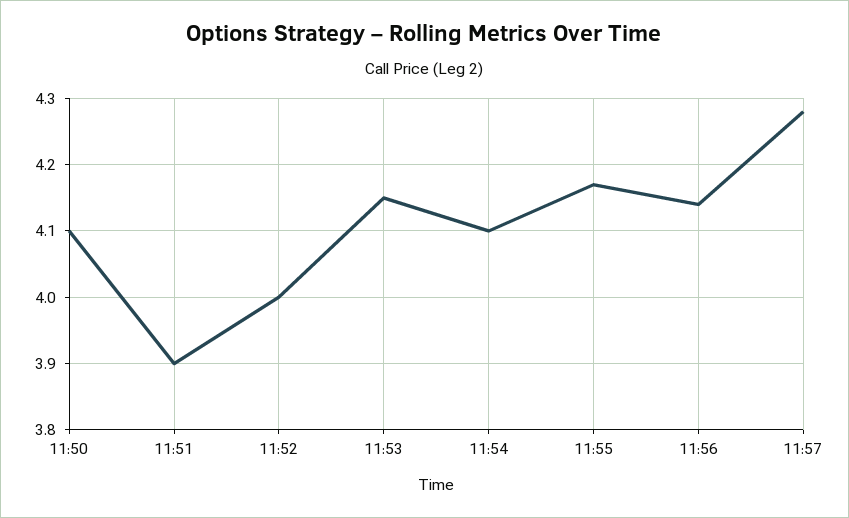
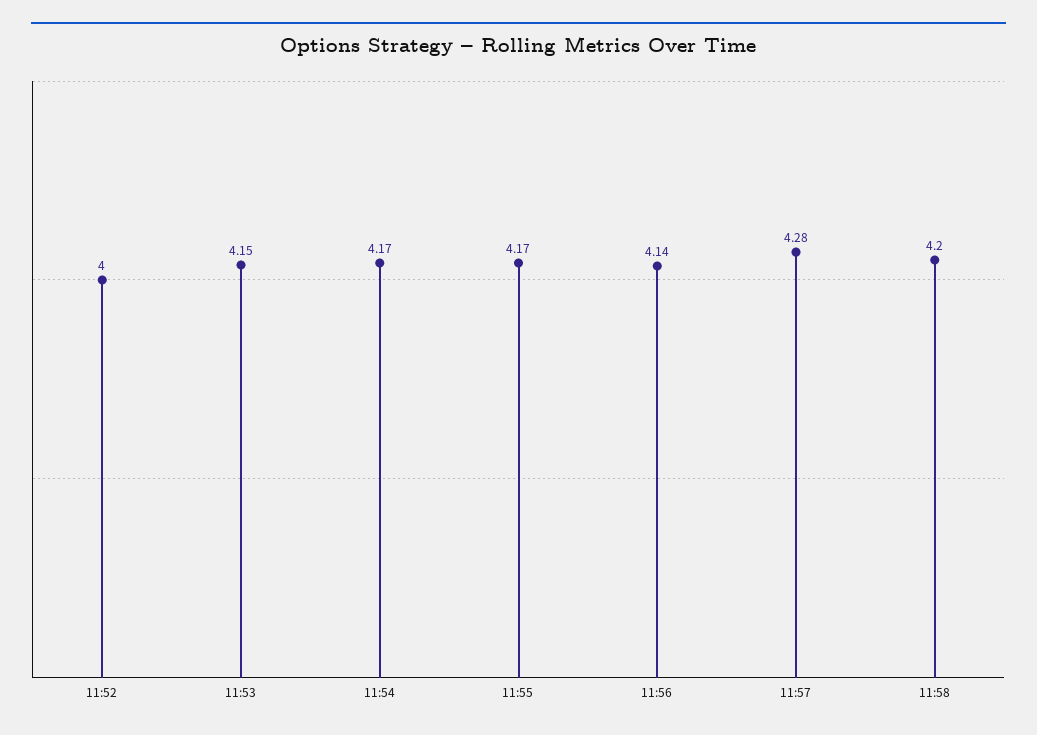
11:50: 4.1 -> none
11:51: 3.9 -> none
11:54: 4.1 -> 4.17
11:58: none -> 4.2

